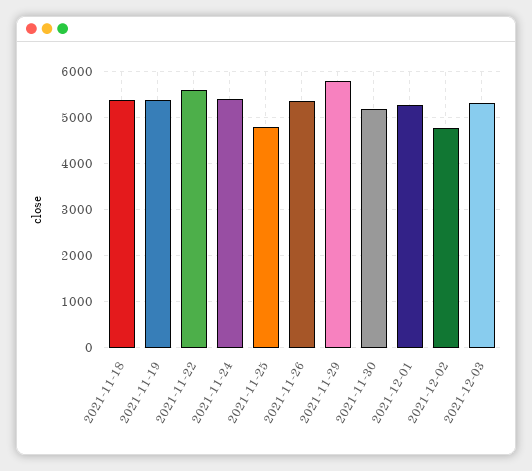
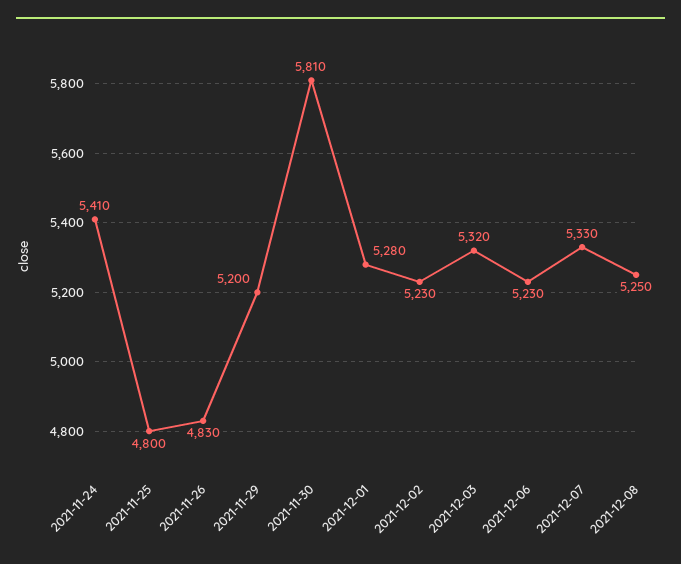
2021-11-18: 5400 -> none
2021-11-19: 5400 -> none
2021-11-22: 5600 -> none
2021-11-26: 5400 -> 4830
2021-11-29: 5800 -> 5200
2021-11-30: 5200 -> 5810
2021-12-02: 4800 -> 5230
2021-12-06: none -> 5230
2021-12-07: none -> 5330
2021-12-08: none -> 5250

